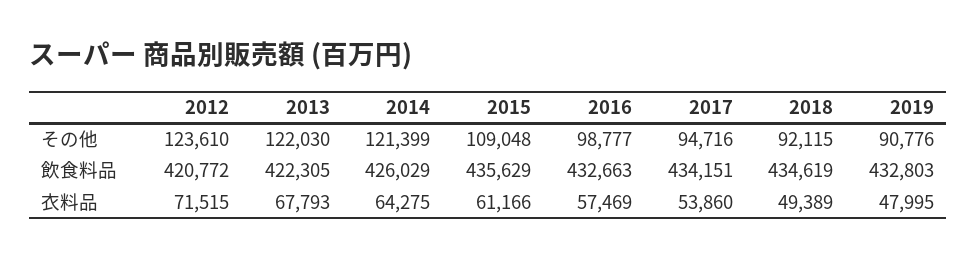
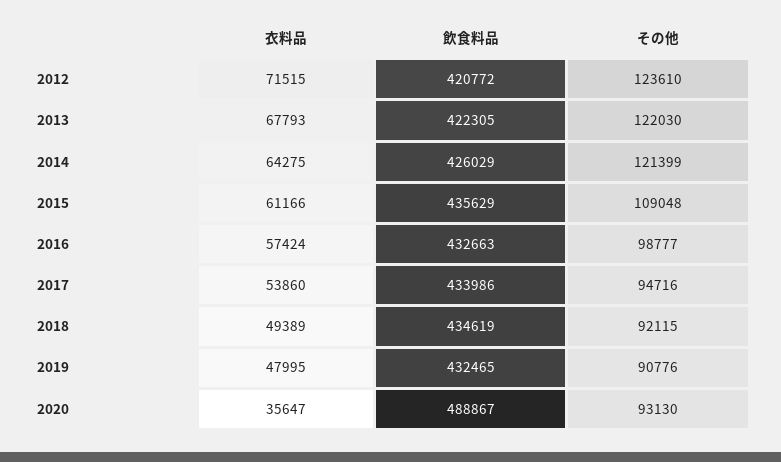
2017, 飲食料品: 434151 -> 433986
2019, 飲食料品: 432803 -> 432465
2016, 衣料品: 57469 -> 57424
2020, 衣料品: none -> 35647
2020, 飲食料品: none -> 488867
2020, その他: none -> 93130

